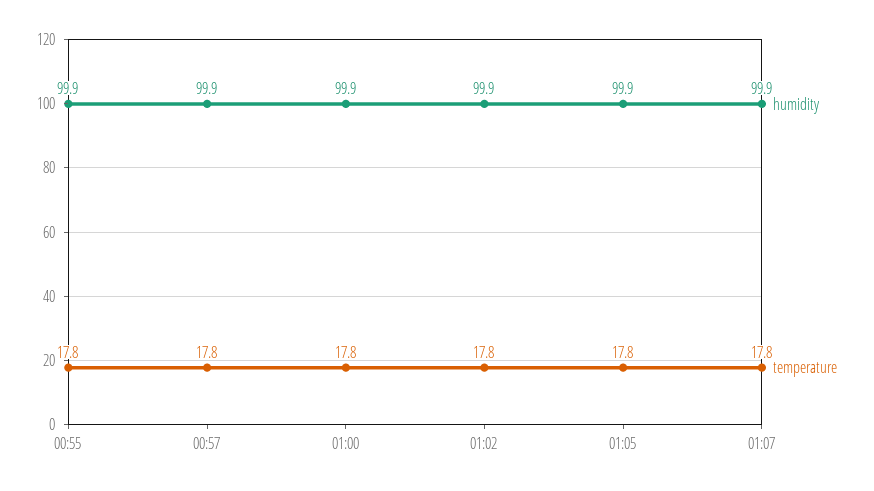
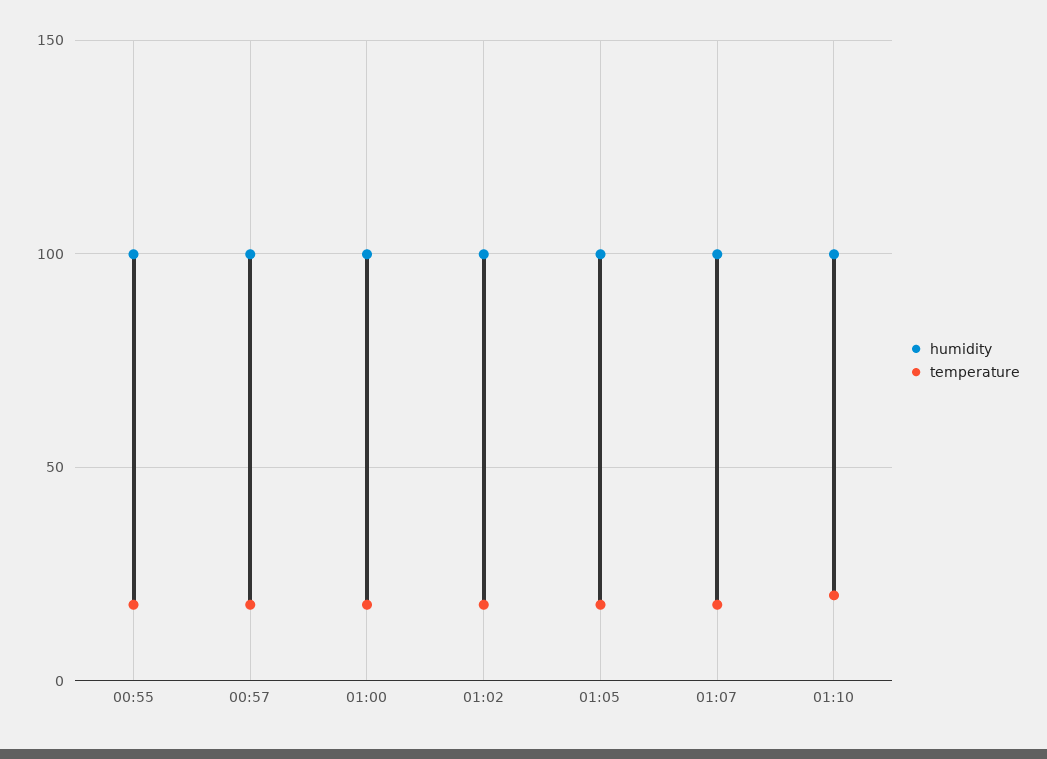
humidity, 01:10: none -> 100
temperature, 01:10: none -> 20

